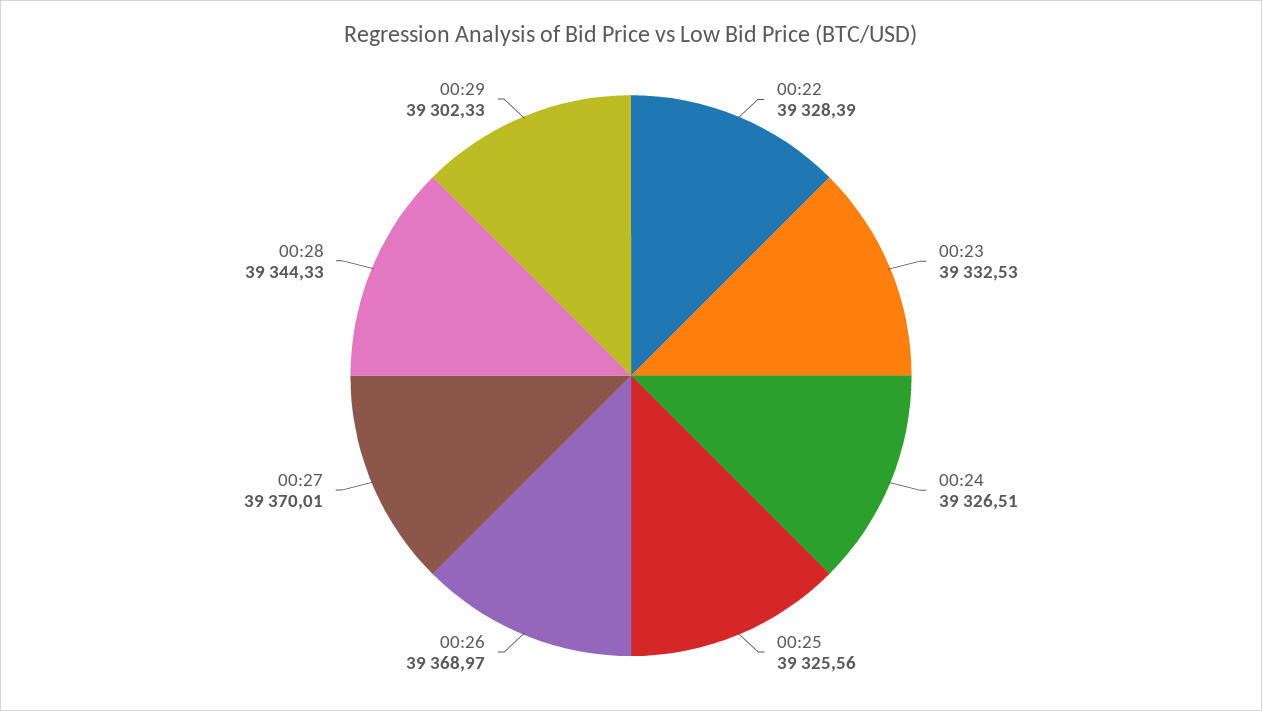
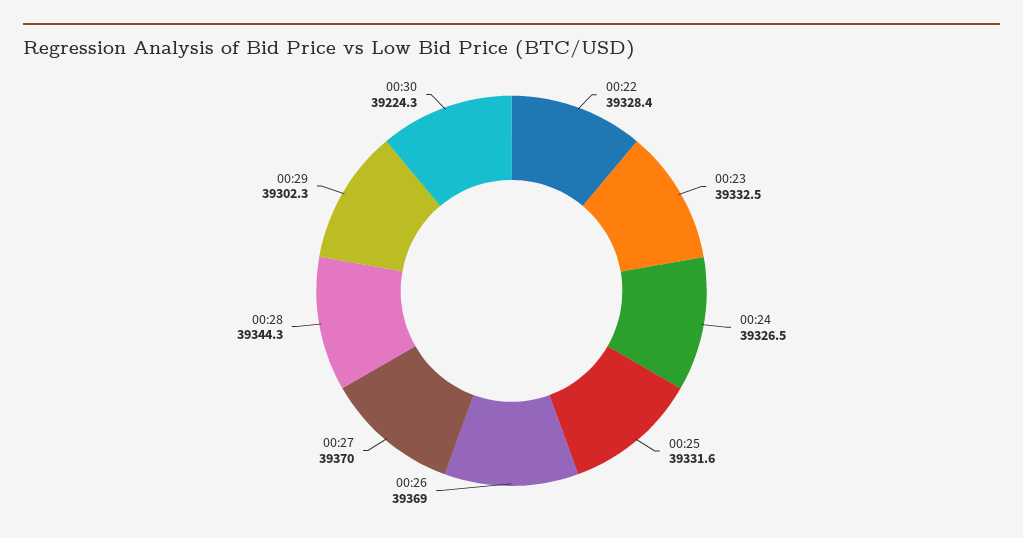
00:25: 39325.56 -> 39331.6
00:30: none -> 39224.3

